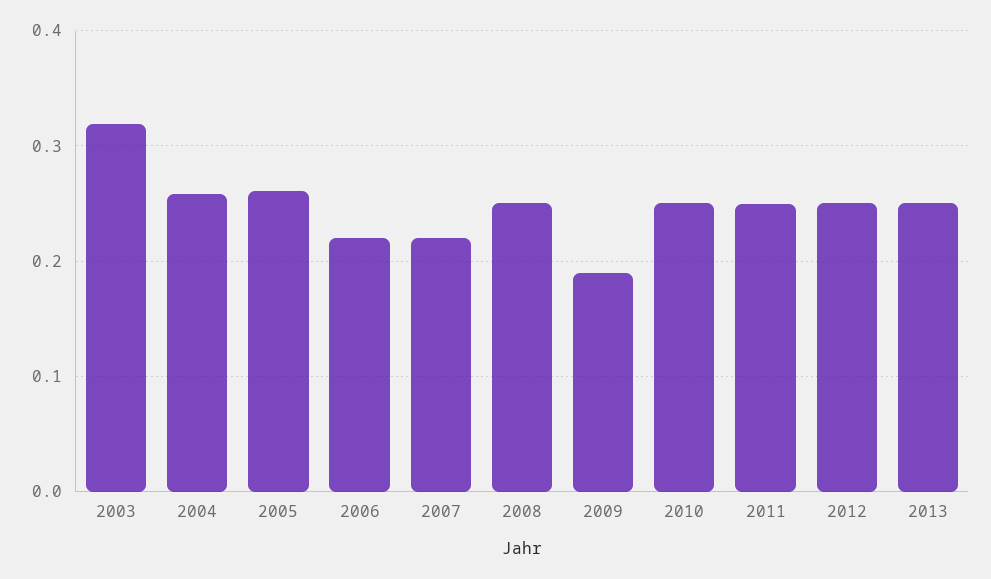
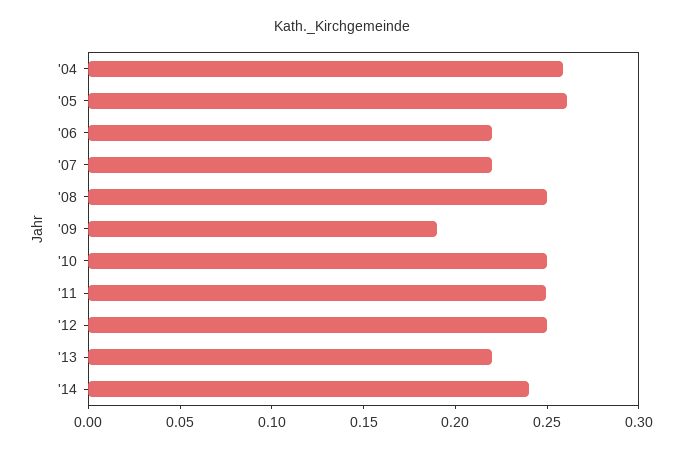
2003: 0.32 -> none
2013: 0.25 -> 0.22
'14: none -> 0.24

